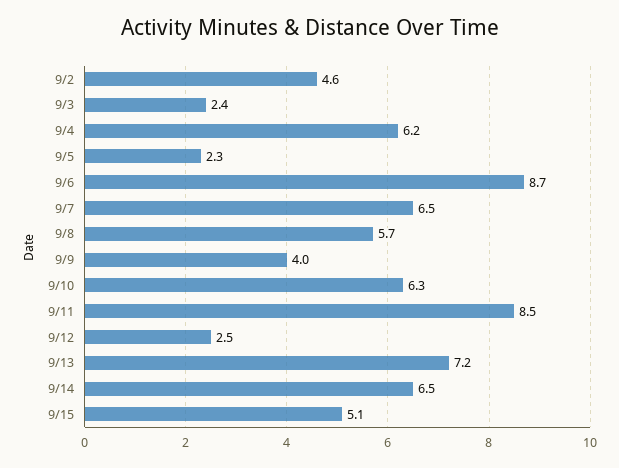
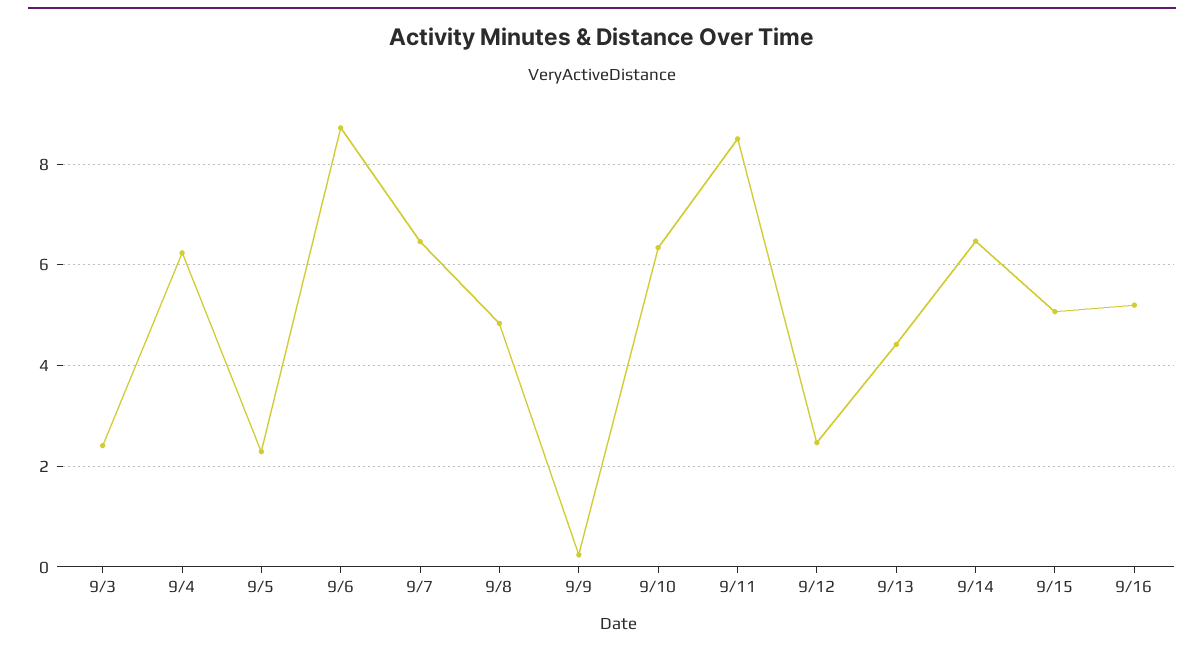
9/2: 4.6 -> none
9/8: 5.7 -> 4.8
9/9: 4 -> 0.2
9/13: 7.2 -> 4.4
9/16: none -> 5.2

